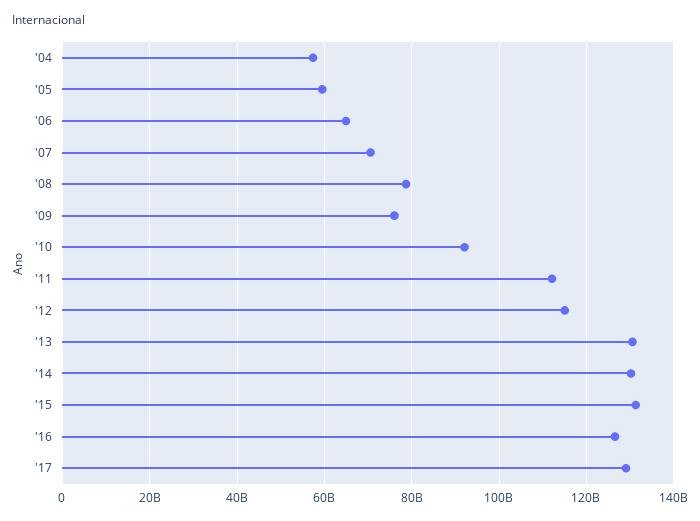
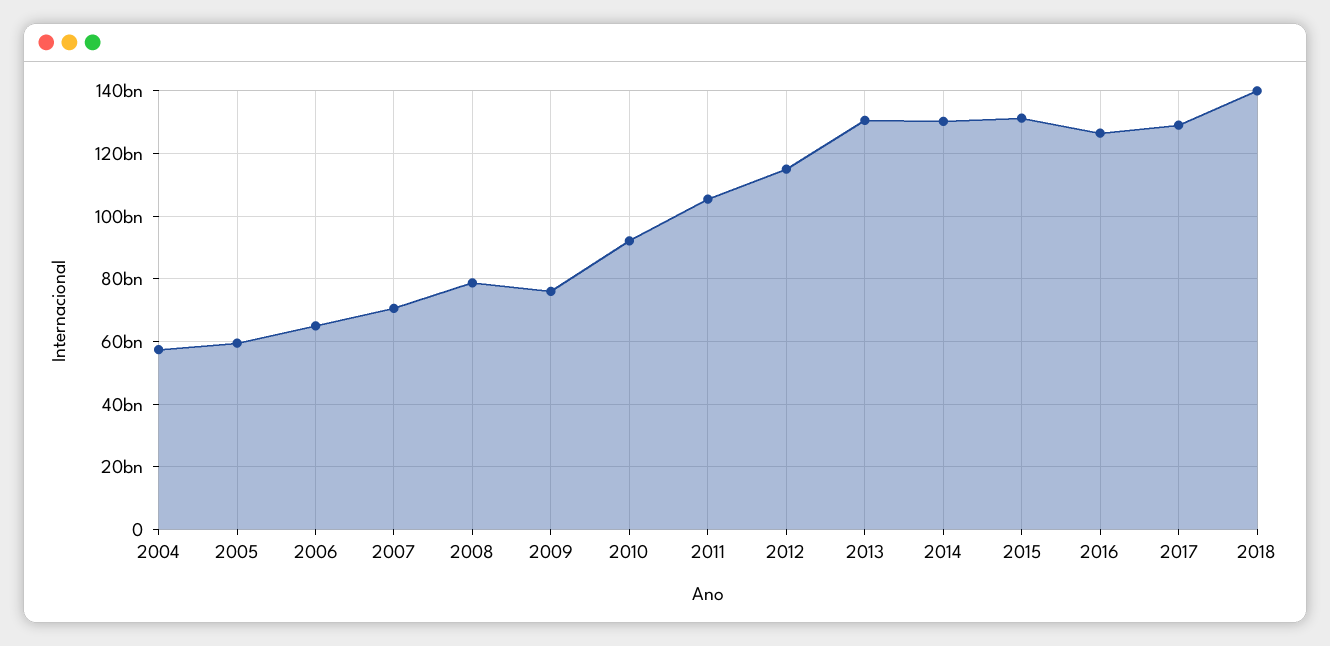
'11: 112000000000 -> 106000000000
2018: none -> 140000000000

